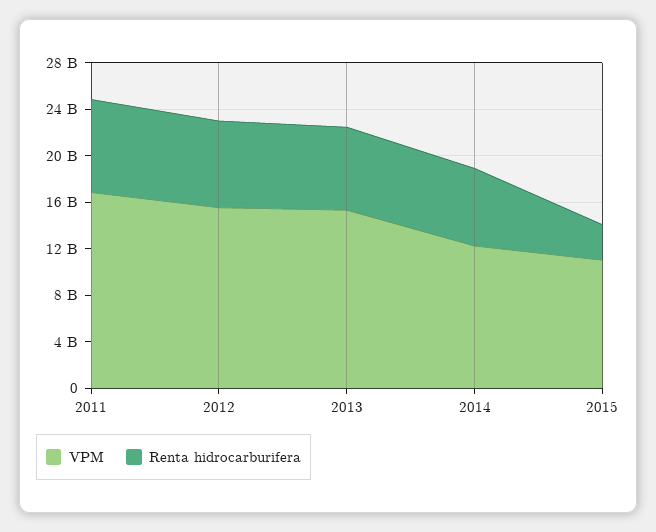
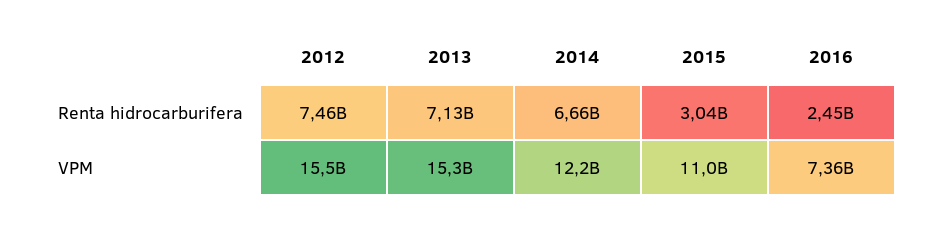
VPM, 2011: 17000000000 -> none
Renta hidrocarburifera, 2011: 8000000000 -> none
Renta hidrocarburifera, 2016: none -> 2450000000
VPM, 2016: none -> 7360000000

